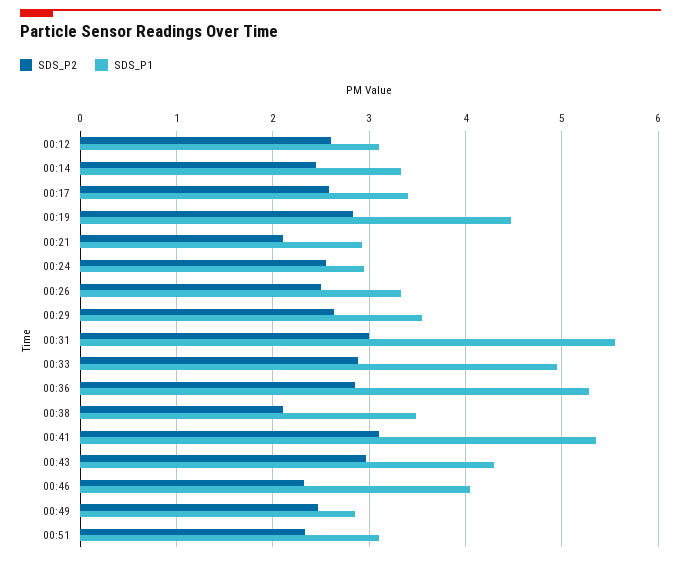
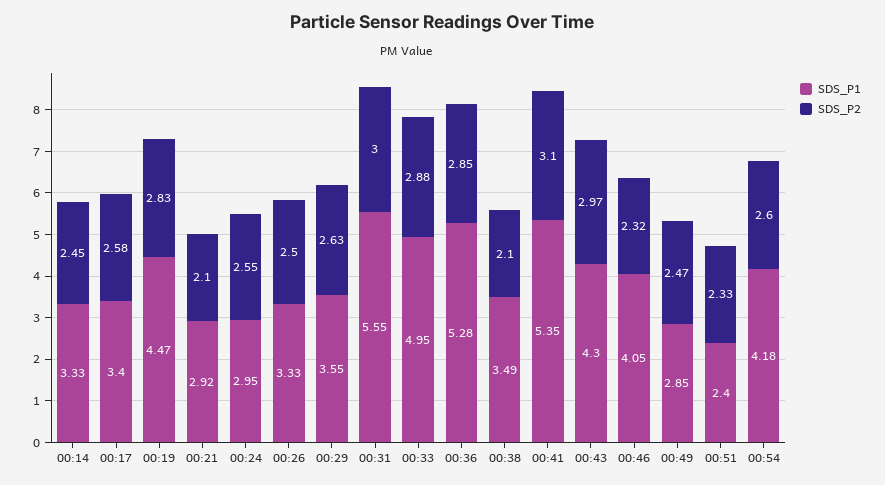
SDS_P2, 00:12: 2.6 -> none
SDS_P1, 00:12: 3.1 -> none
SDS_P1, 00:51: 3.1 -> 2.4
SDS_P1, 00:54: none -> 4.18
SDS_P2, 00:54: none -> 2.6

